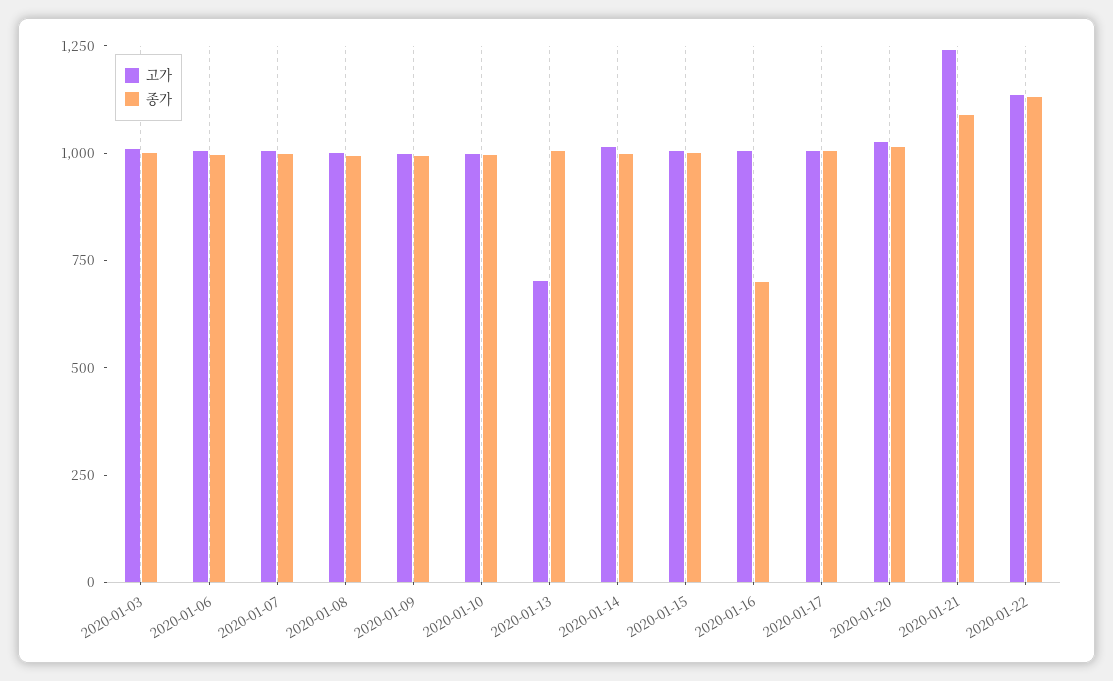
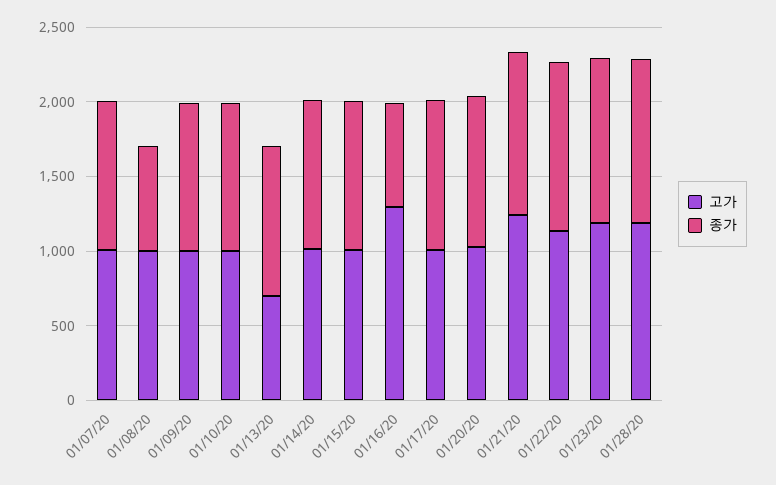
고가, 2020-01-03: 1000 -> none
종가, 2020-01-03: 1000 -> none
고가, 2020-01-06: 1000 -> none
종가, 2020-01-06: 1000 -> none
종가, 2020-01-08: 1000 -> 700
고가, 2020-01-16: 1000 -> 1300
고가, 01/23/20: none -> 1200
종가, 01/23/20: none -> 1100
고가, 01/28/20: none -> 1200
종가, 01/28/20: none -> 1100

